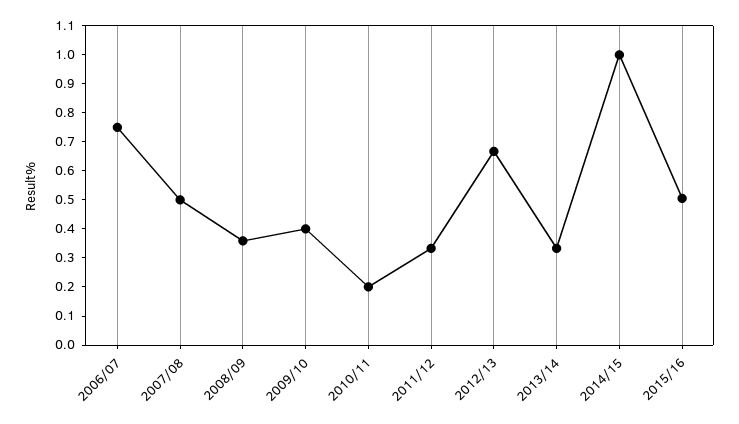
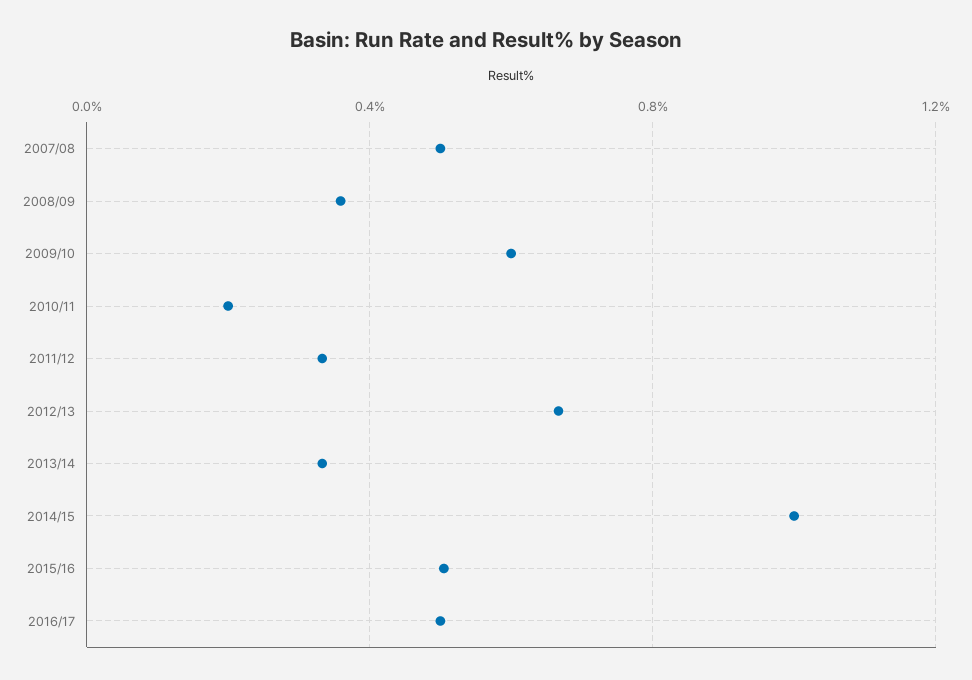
2006/07: 0.75 -> none
2009/10: 0.4 -> 0.6
2016/17: none -> 0.5

